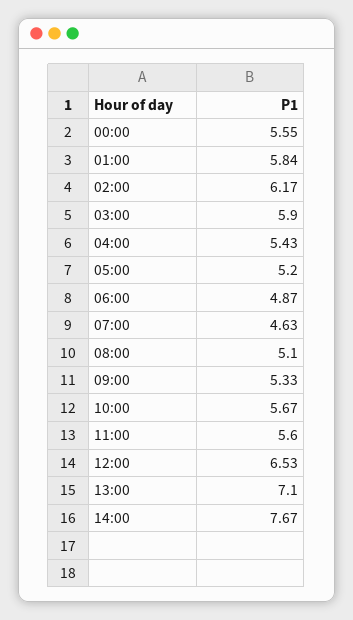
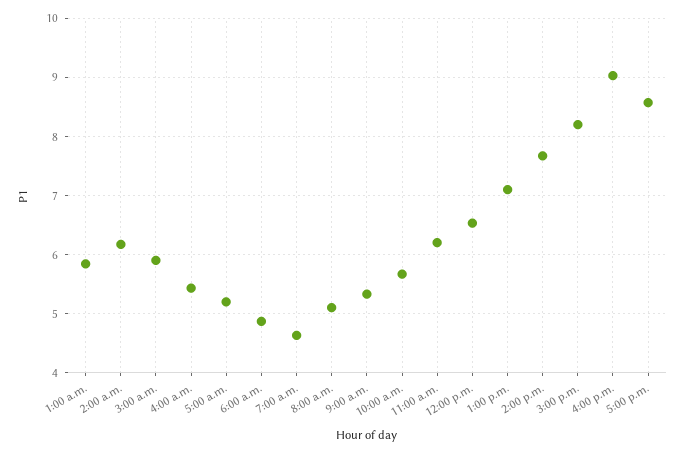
00:00: 5.55 -> none
11:00: 5.6 -> 6.2
3:00 p.m.: none -> 8.2
4:00 p.m.: none -> 9
5:00 p.m.: none -> 8.6

